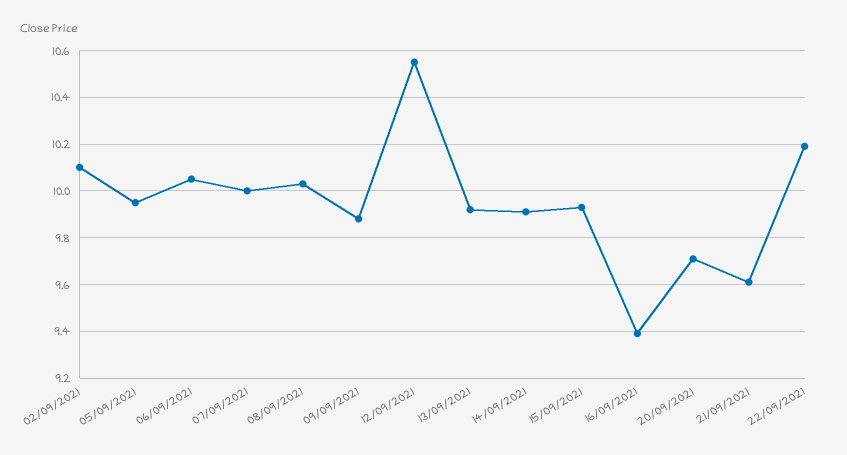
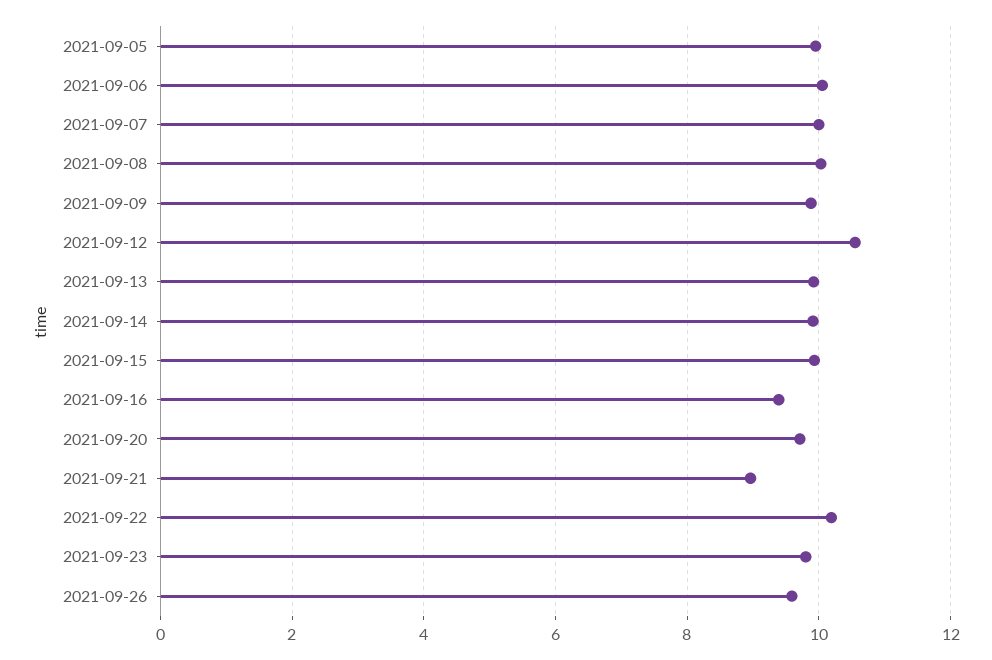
02/09/2021: 10.1 -> none
21/09/2021: 9.6 -> 9
2021-09-23: none -> 9.8
2021-09-26: none -> 9.6

